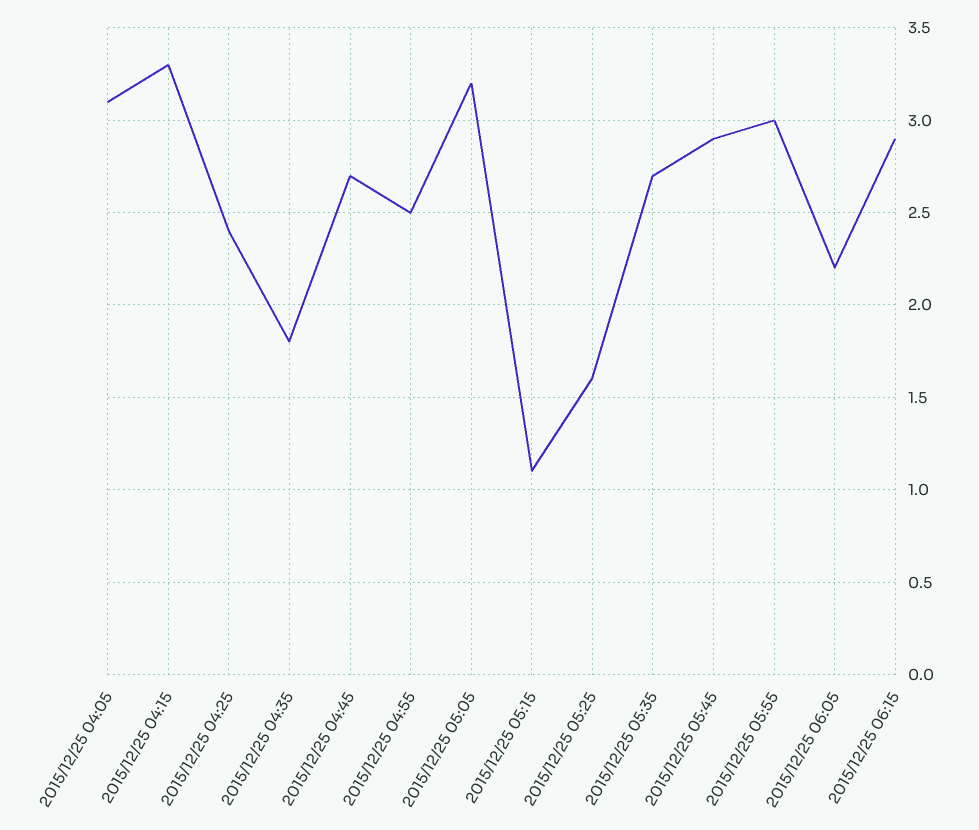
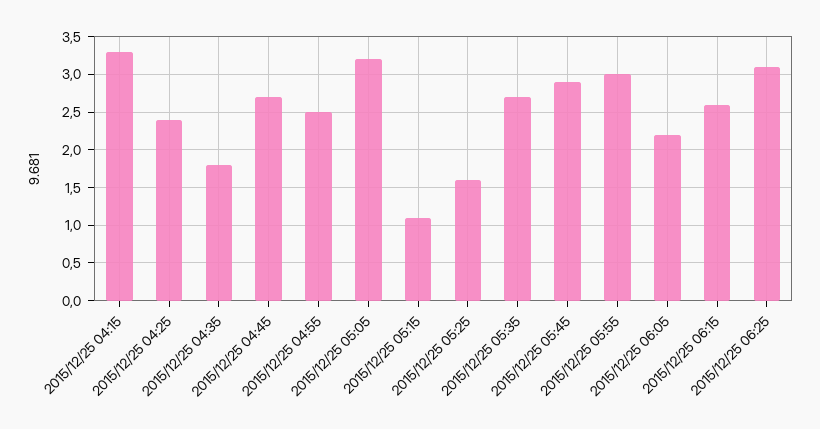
2015/12/25 04:05: 3.1 -> none
2015/12/25 06:15: 2.9 -> 2.6
2015/12/25 06:25: none -> 3.1

